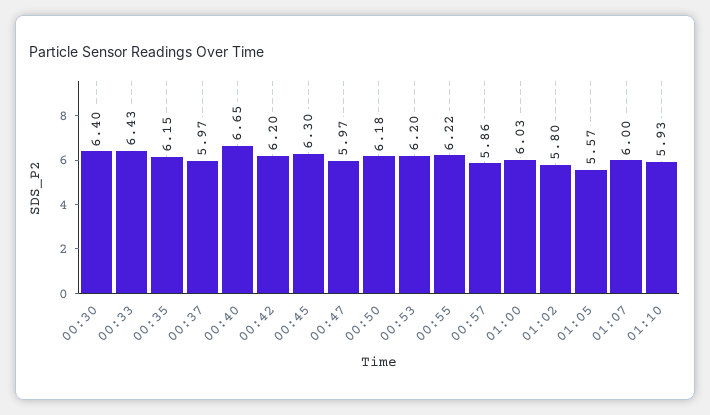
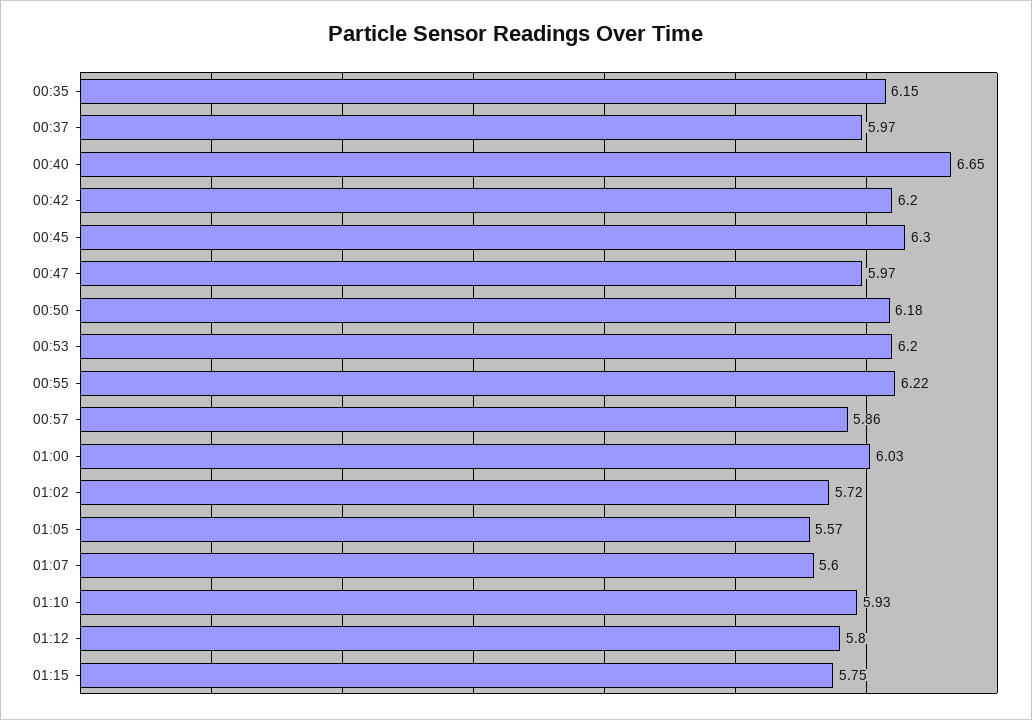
00:30: 6.4 -> none
00:33: 6.43 -> none
01:02: 5.8 -> 5.72
01:07: 6 -> 5.6
01:12: none -> 5.8
01:15: none -> 5.75

